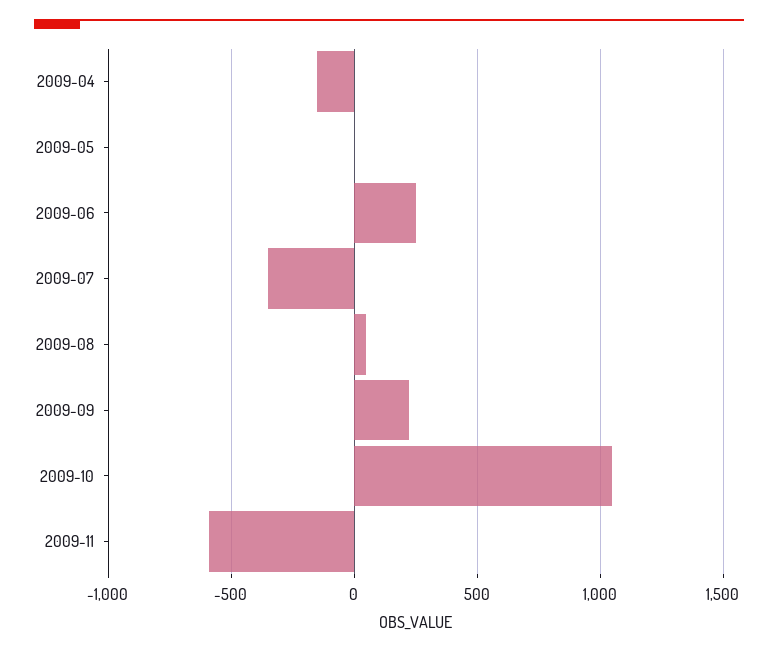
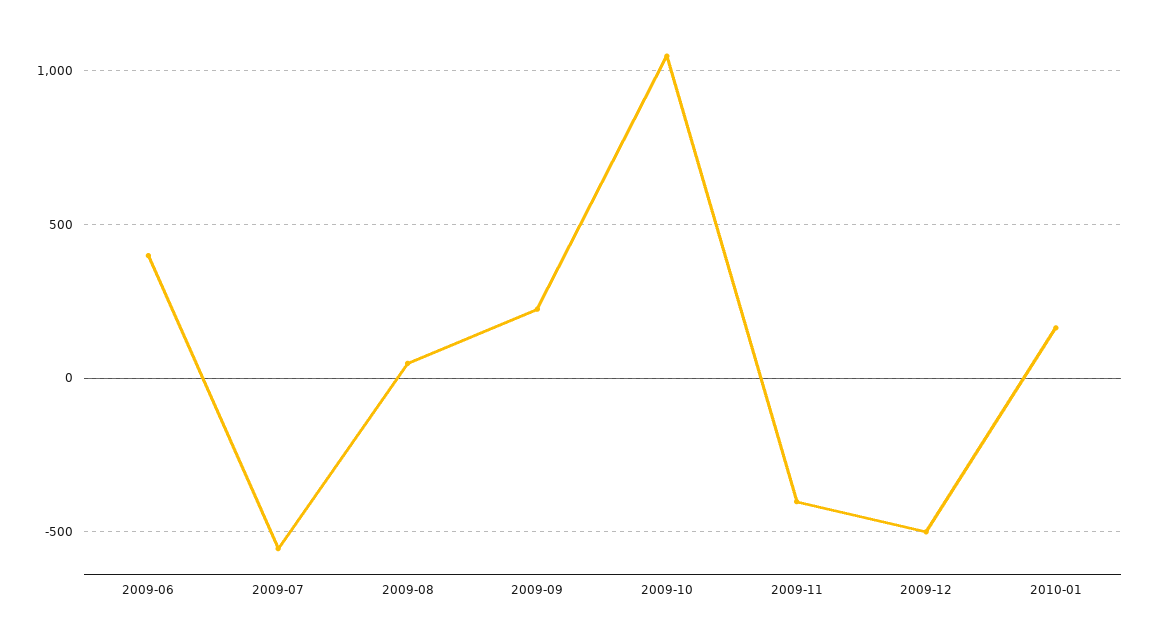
2009-04: -150 -> none
2009-05: 0 -> none
2009-06: 250 -> 400
2009-07: -350 -> -550
2009-11: -600 -> -400
2009-12: none -> -500
2010-01: none -> 150

